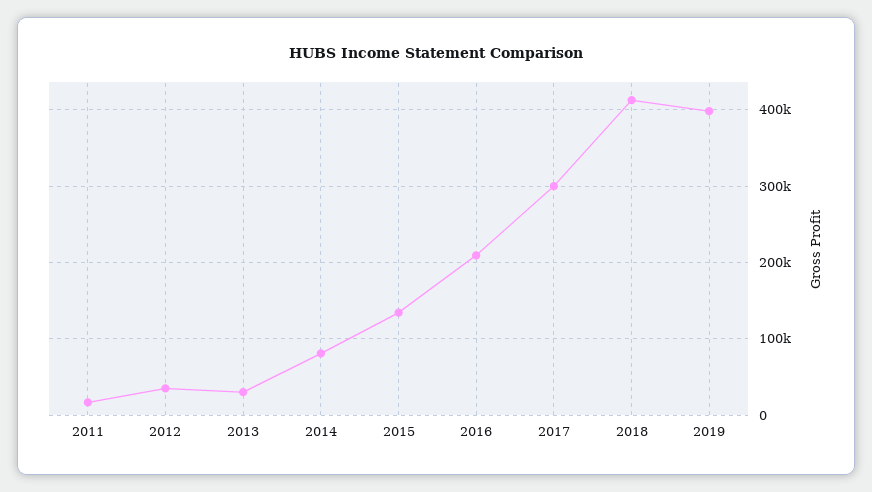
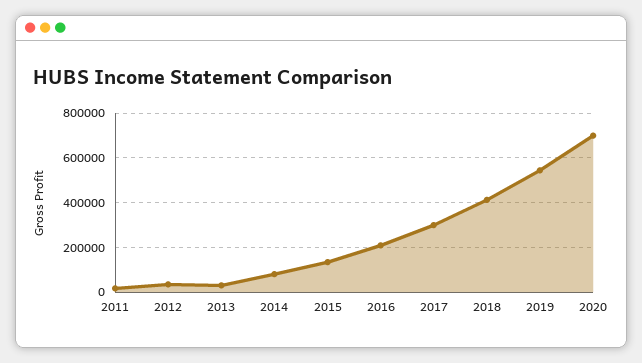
2019: 400000 -> 550000
2020: none -> 700000

